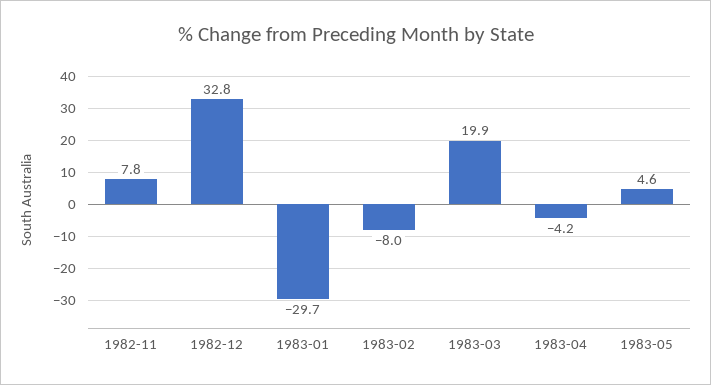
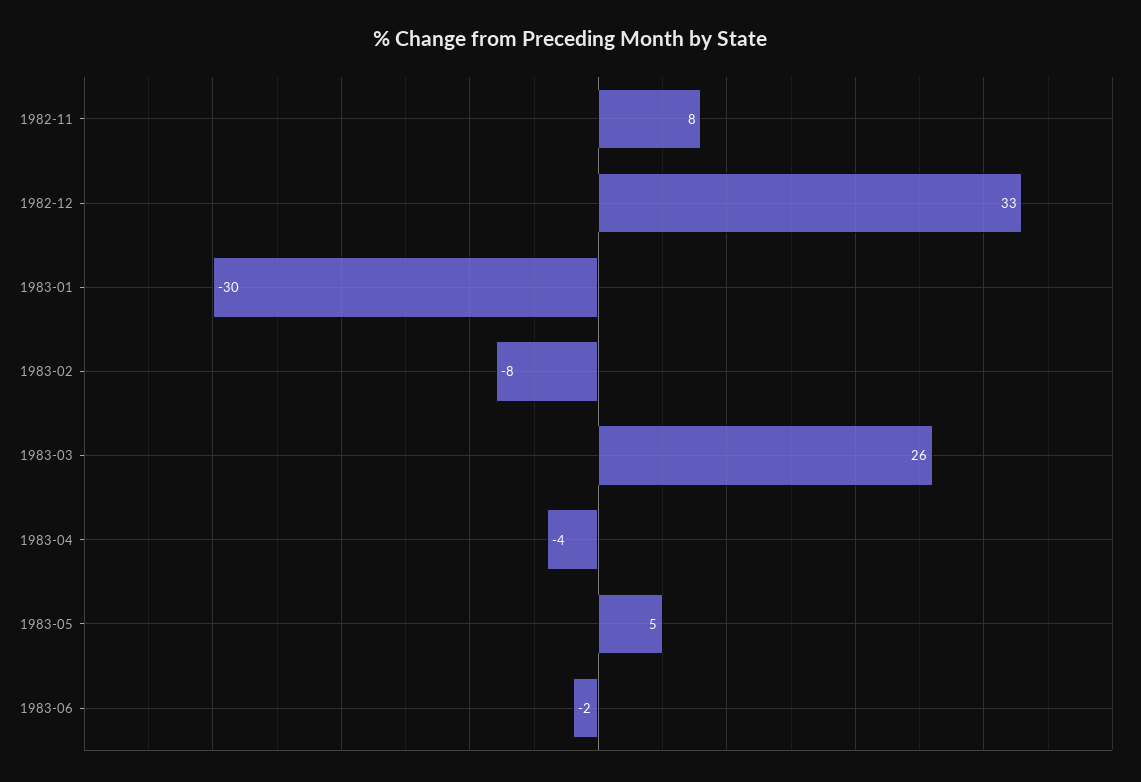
1983-03: 19.9 -> 26
1983-06: none -> -2

